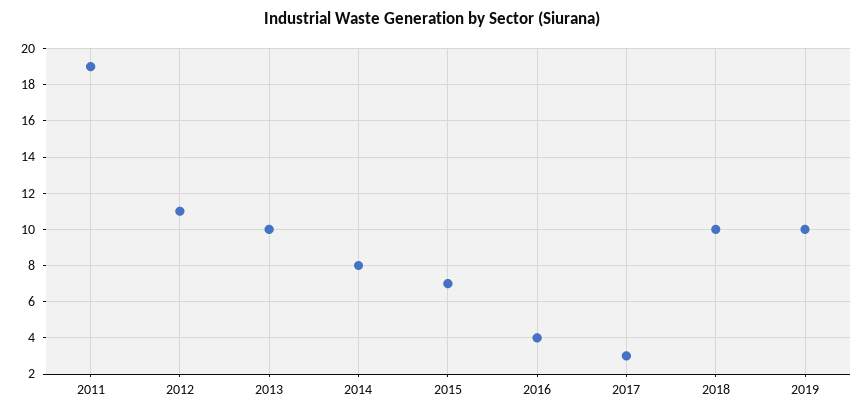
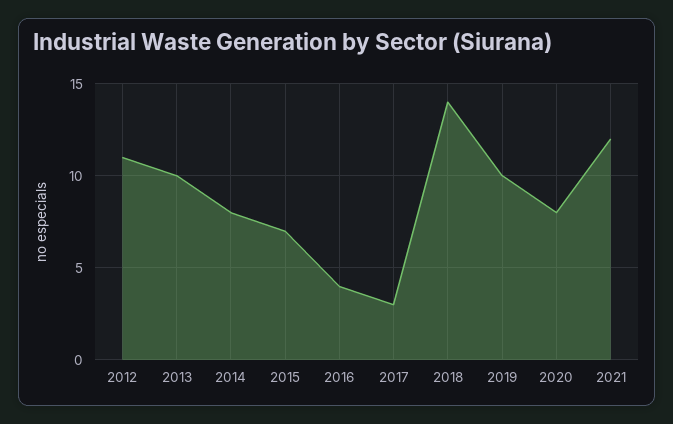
2011: 19 -> none
2018: 10 -> 14
2020: none -> 8
2021: none -> 12

